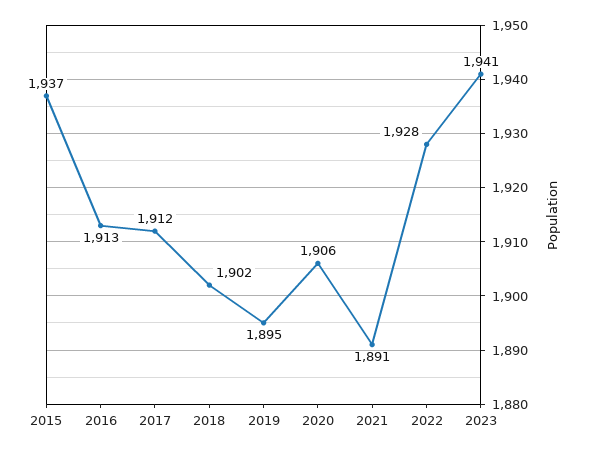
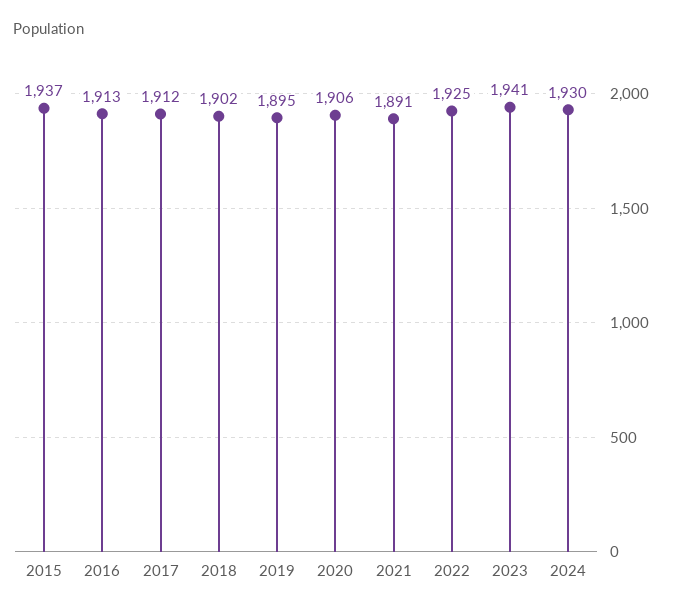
2022: 1928 -> 1925
2024: none -> 1930

